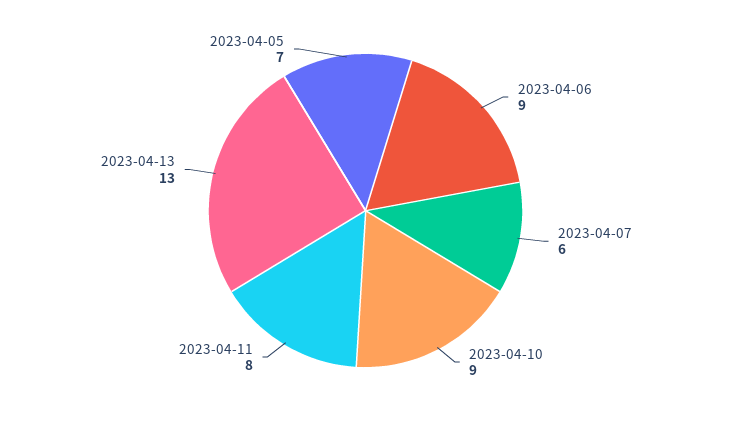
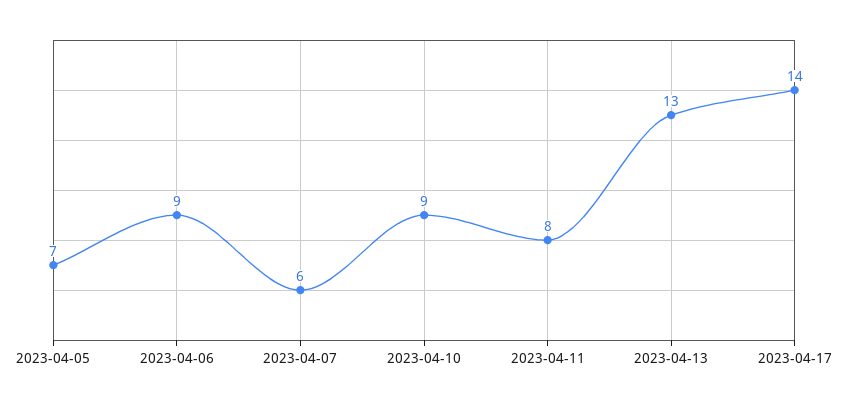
2023-04-17: none -> 14

